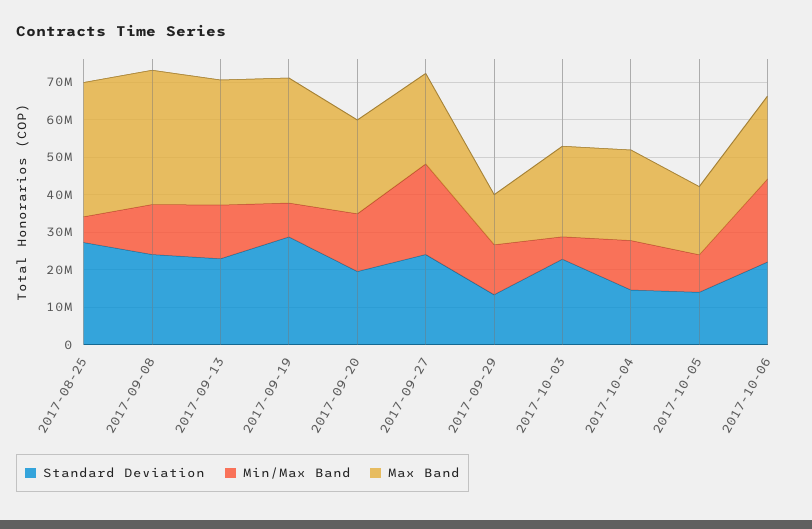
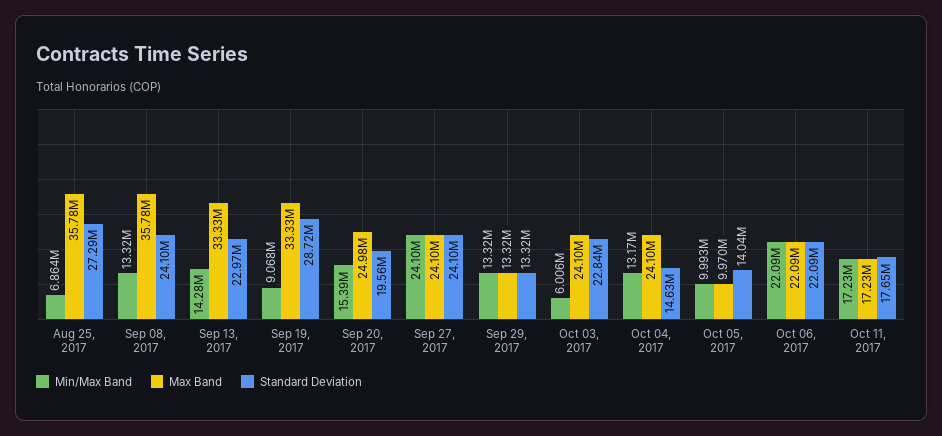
Max Band, 2017-10-05: 17500000 -> 9970000
Min/Max Band, Oct 11, 2017: none -> 17230000
Max Band, Oct 11, 2017: none -> 17230000
Standard Deviation, Oct 11, 2017: none -> 17650000

